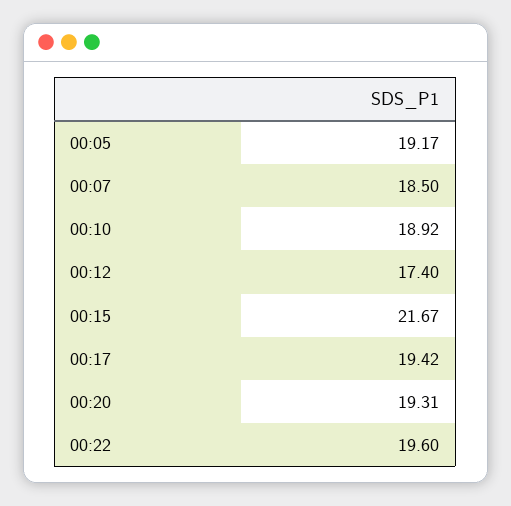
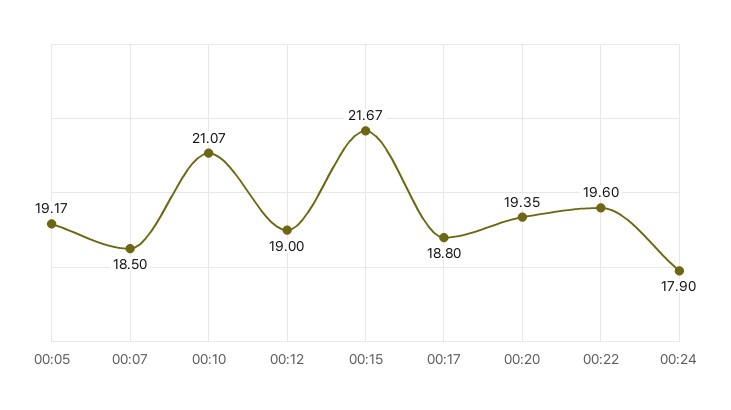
00:10: 18.92 -> 21.07
00:12: 17.4 -> 19
00:17: 19.42 -> 18.8
00:20: 19.31 -> 19.35
00:24: none -> 17.9

